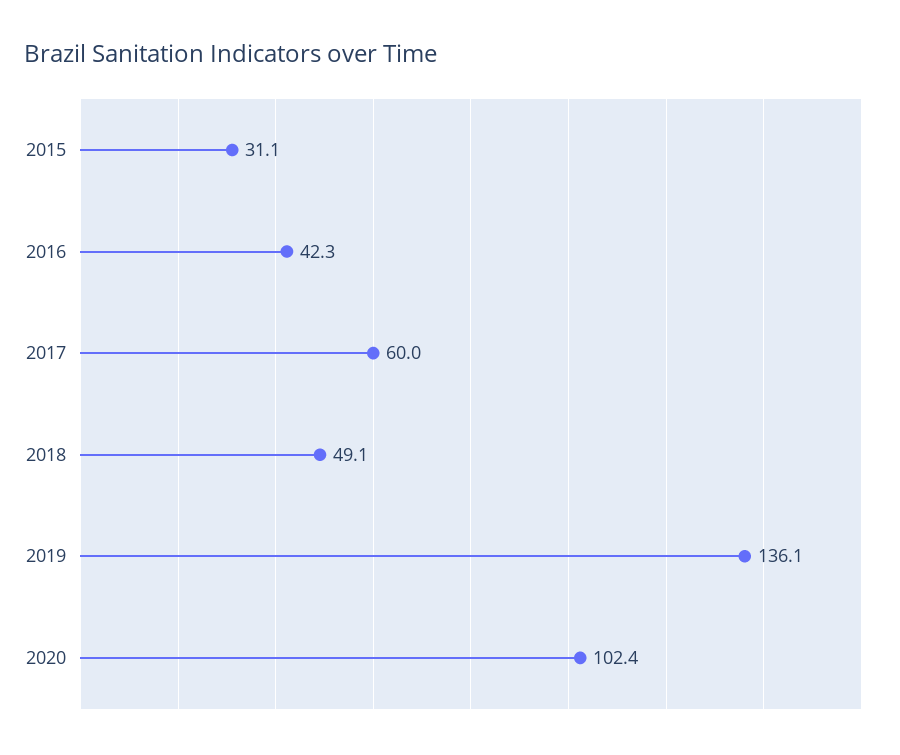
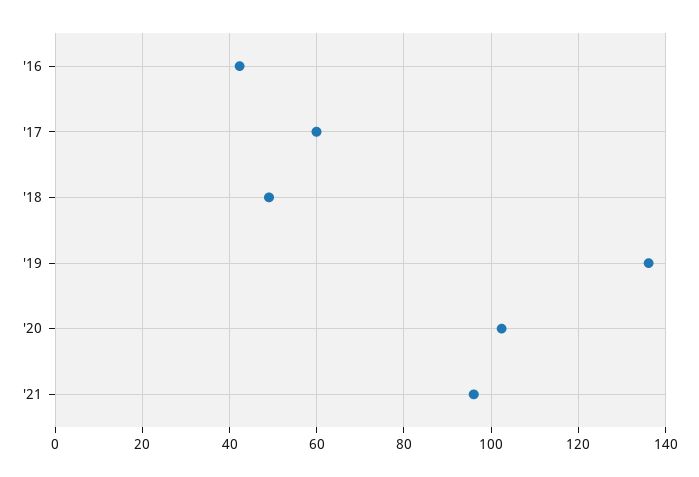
2015: 31.1 -> none
'21: none -> 96

